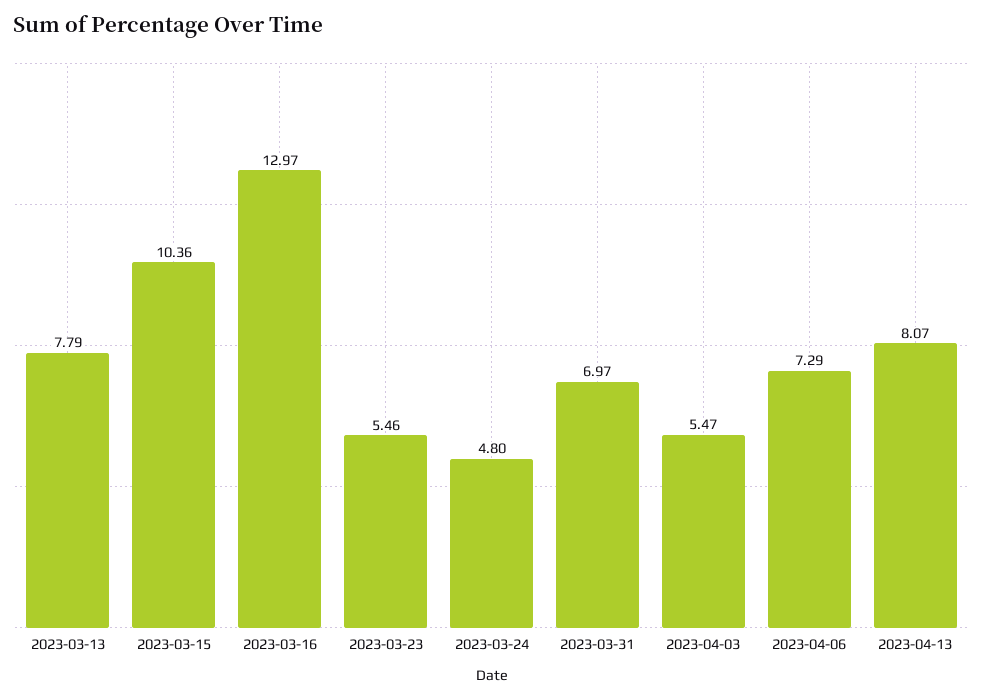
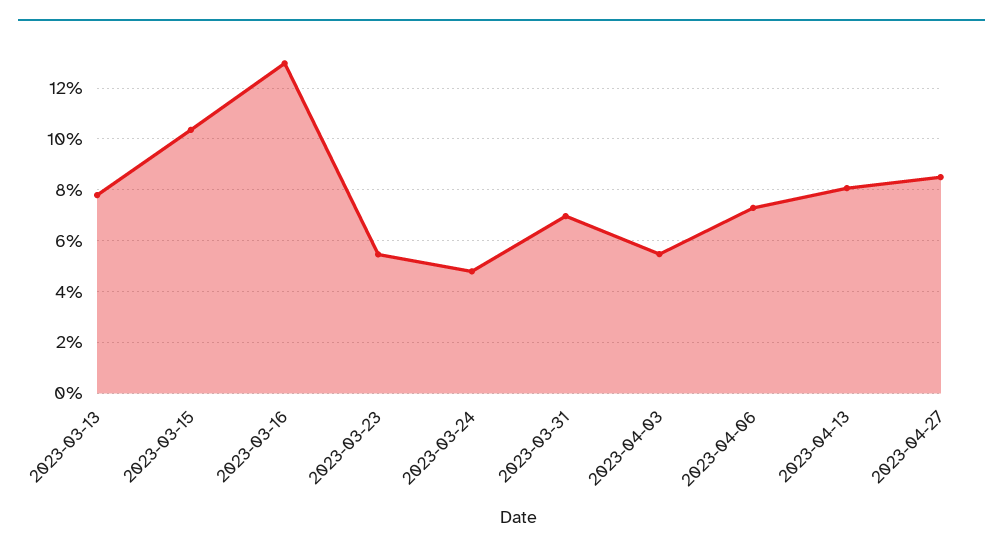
2023-04-27: none -> 8.5

